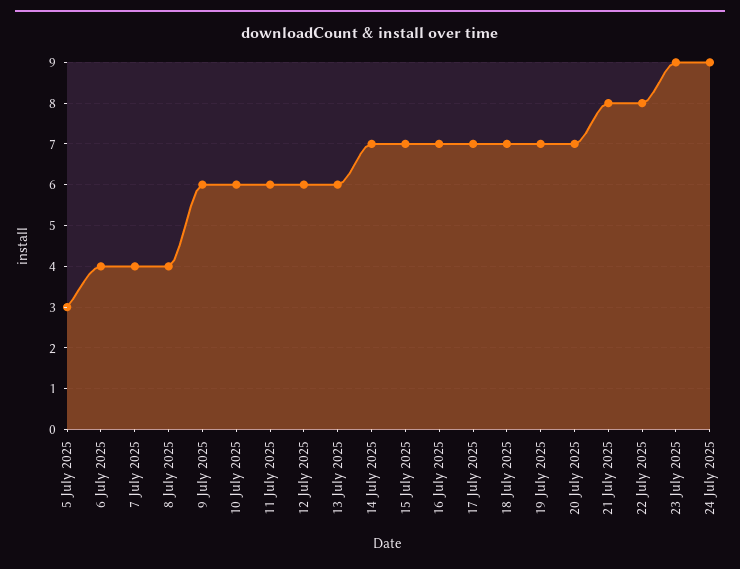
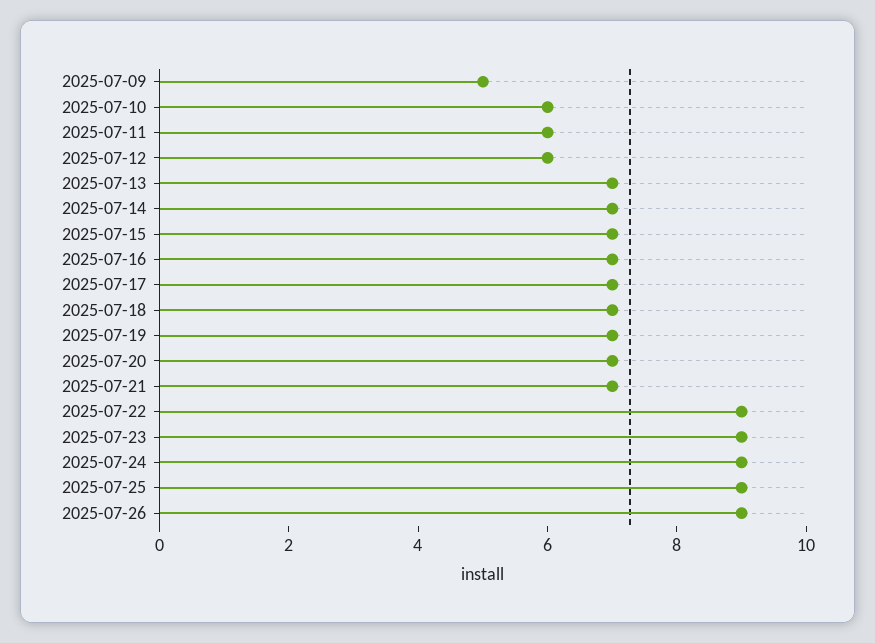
5 July 2025: 3 -> none
6 July 2025: 4 -> none
7 July 2025: 4 -> none
8 July 2025: 4 -> none
9 July 2025: 6 -> 5
13 July 2025: 6 -> 7
21 July 2025: 8 -> 7
22 July 2025: 8 -> 9
2025-07-25: none -> 9
2025-07-26: none -> 9

